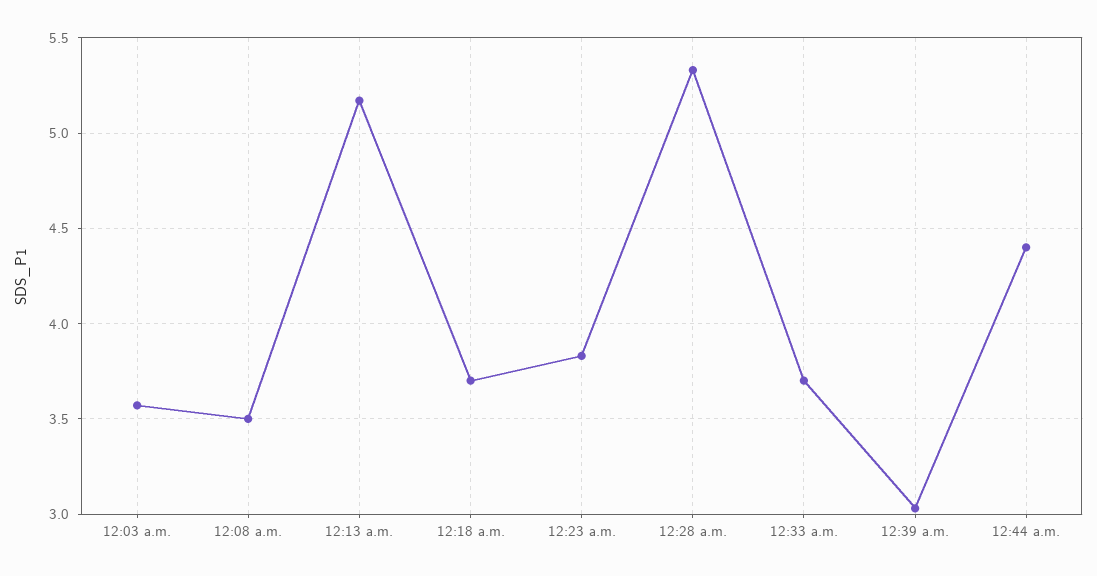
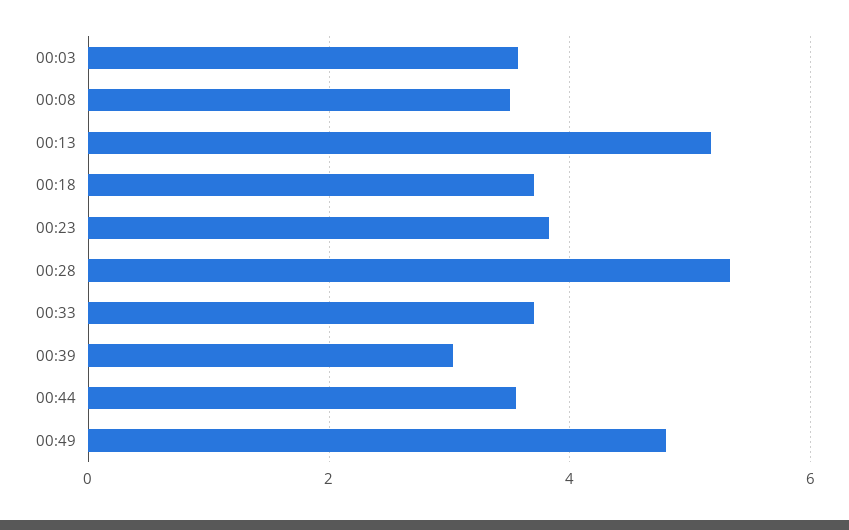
12:44 a.m.: 4.4 -> 3.6
00:49: none -> 4.8

